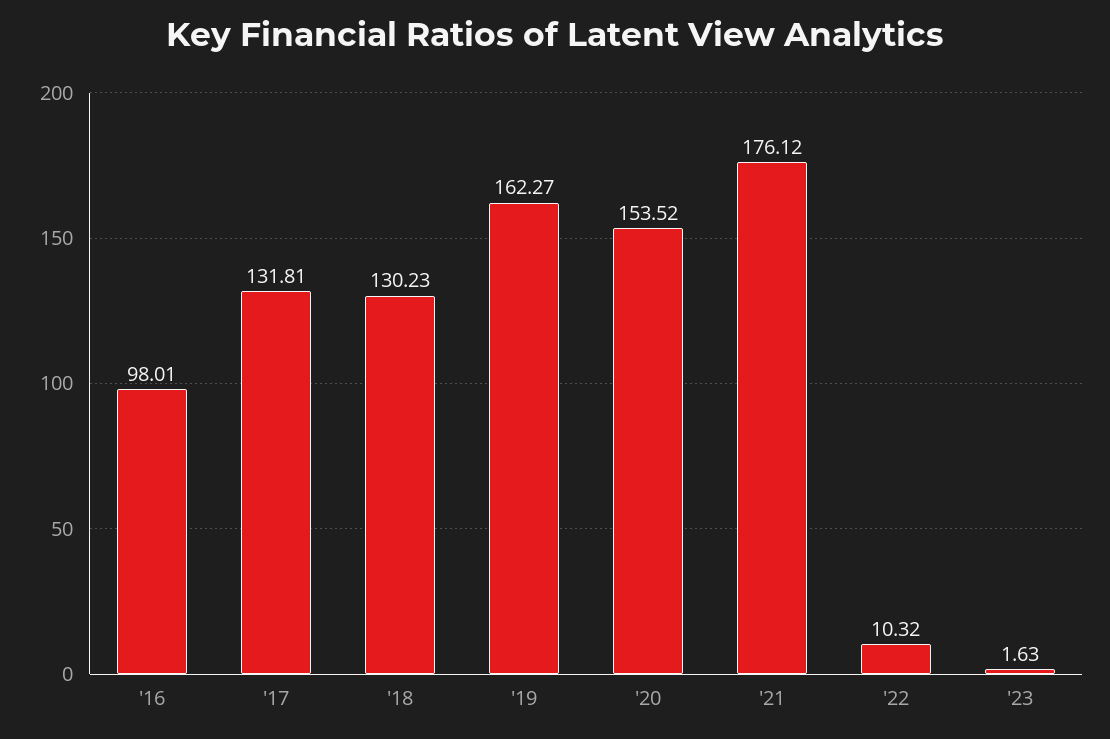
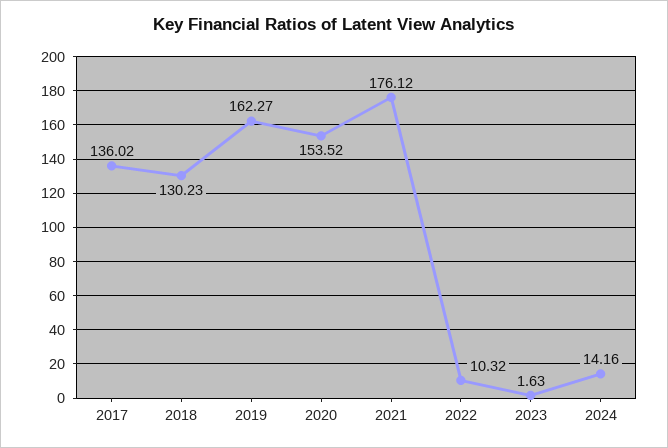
'16: 98.01 -> none
'17: 131.81 -> 136.02
2024: none -> 14.16

